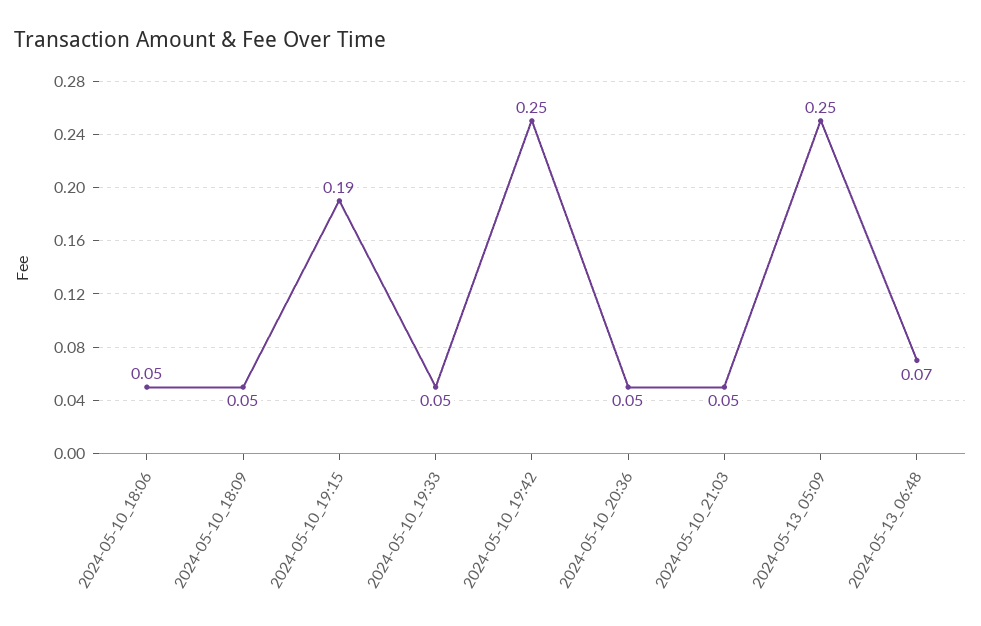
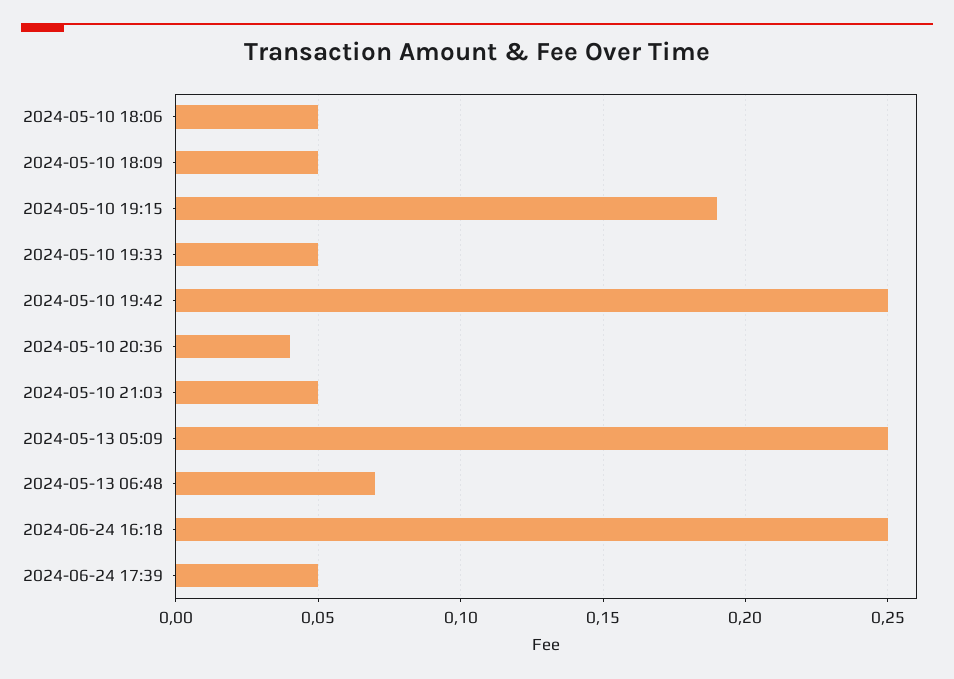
2024-05-10_20:36: 0.05 -> 0.04
2024-06-24 16:18: none -> 0.25
2024-06-24 17:39: none -> 0.05

